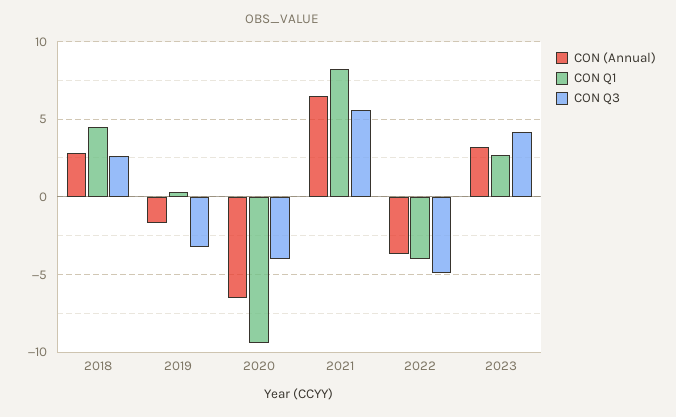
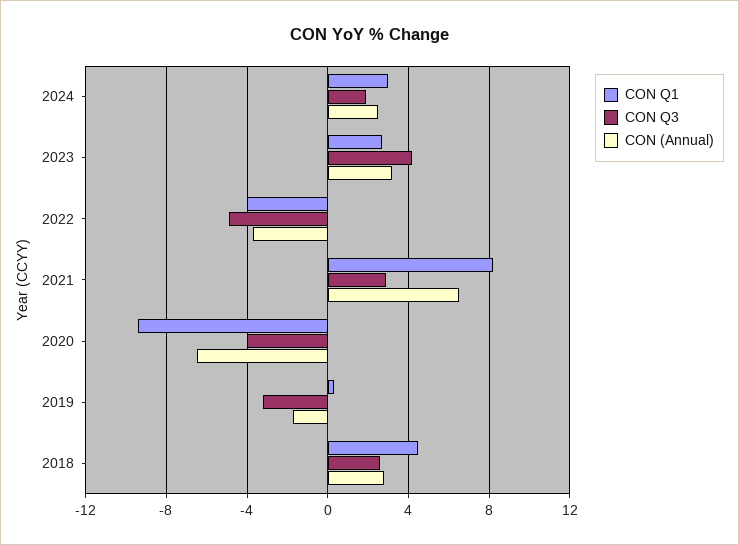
CON Q3, 2021: 5.5 -> 3
CON Q1, 2024: none -> 3
CON Q3, 2024: none -> 2
CON (Annual), 2024: none -> 2.5

